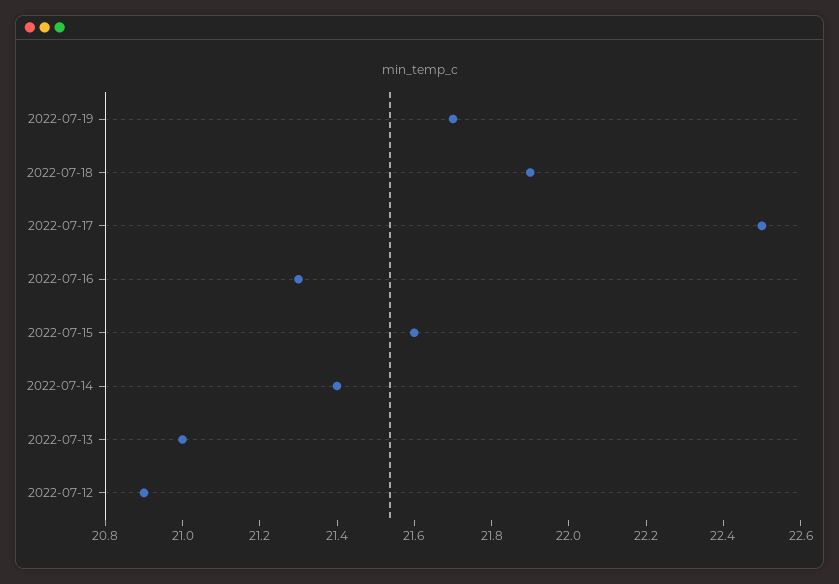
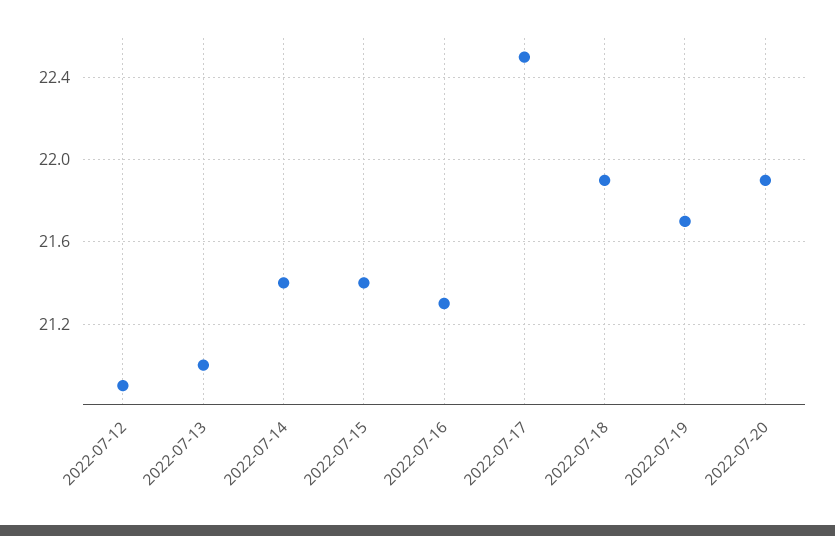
2022-07-15: 21.6 -> 21.4
2022-07-20: none -> 21.9

